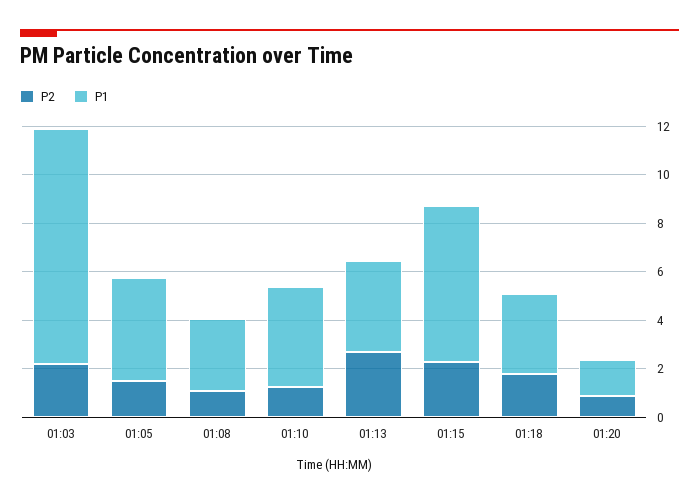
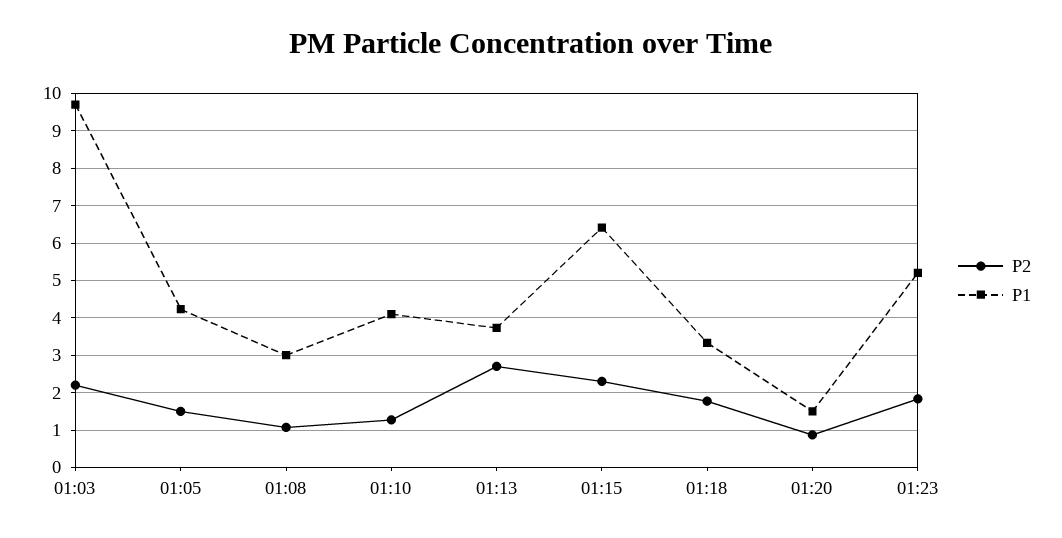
P2, 01:23: none -> 1.8
P1, 01:23: none -> 5.2

